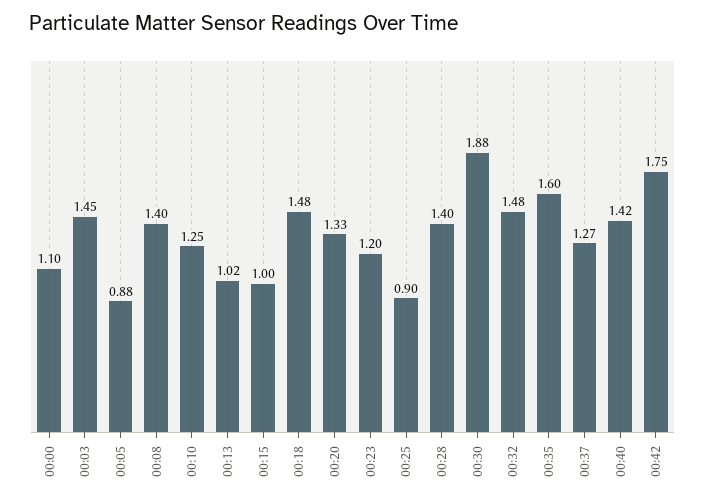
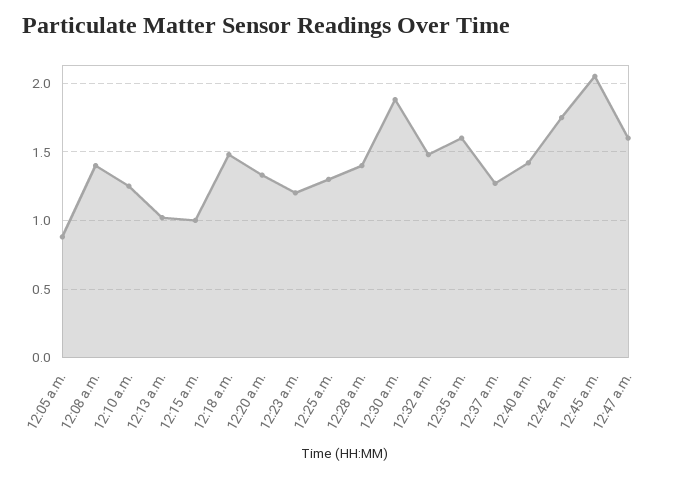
00:00: 1.1 -> none
00:03: 1.45 -> none
00:25: 0.9 -> 1.3
12:45 a.m.: none -> 2.05
12:47 a.m.: none -> 1.6

